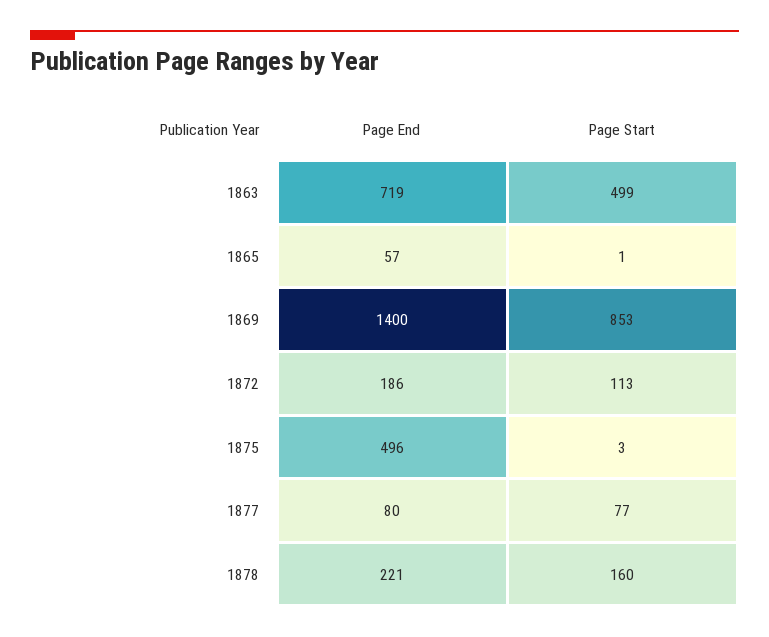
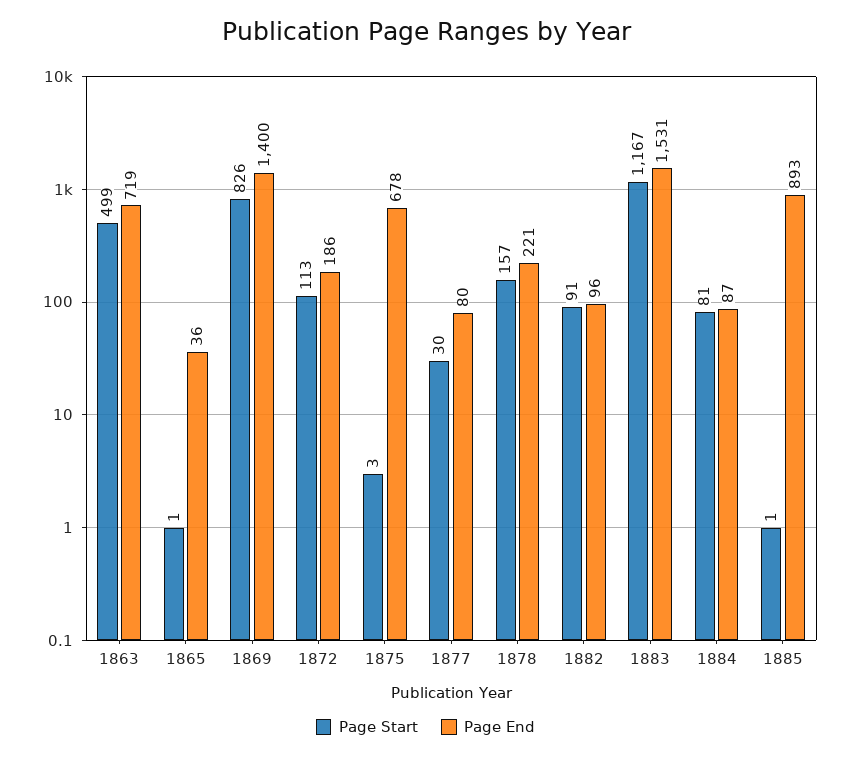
Page End, 1865: 57 -> 36
Page Start, 1869: 853 -> 826
Page End, 1875: 496 -> 678
Page Start, 1877: 77 -> 30
Page Start, 1878: 160 -> 157
Page Start, 1882: none -> 91
Page End, 1882: none -> 96
Page Start, 1883: none -> 1167
Page End, 1883: none -> 1531
Page Start, 1884: none -> 81
Page End, 1884: none -> 87
Page Start, 1885: none -> 1
Page End, 1885: none -> 893

